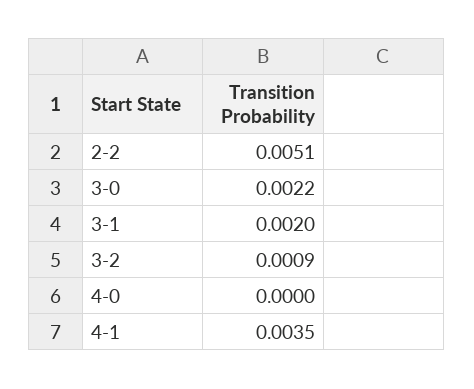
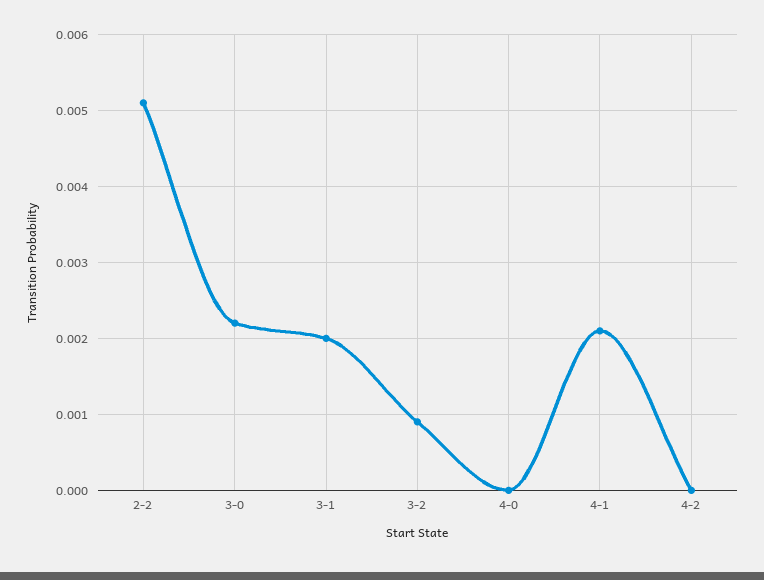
4-1: 0.0035 -> 0.0021
4-2: none -> 0

